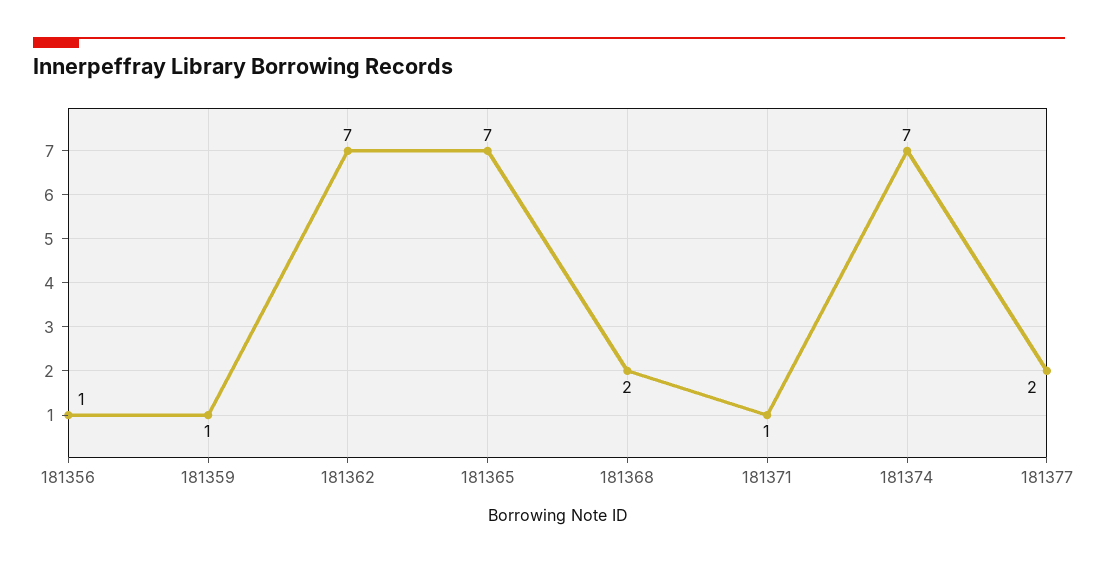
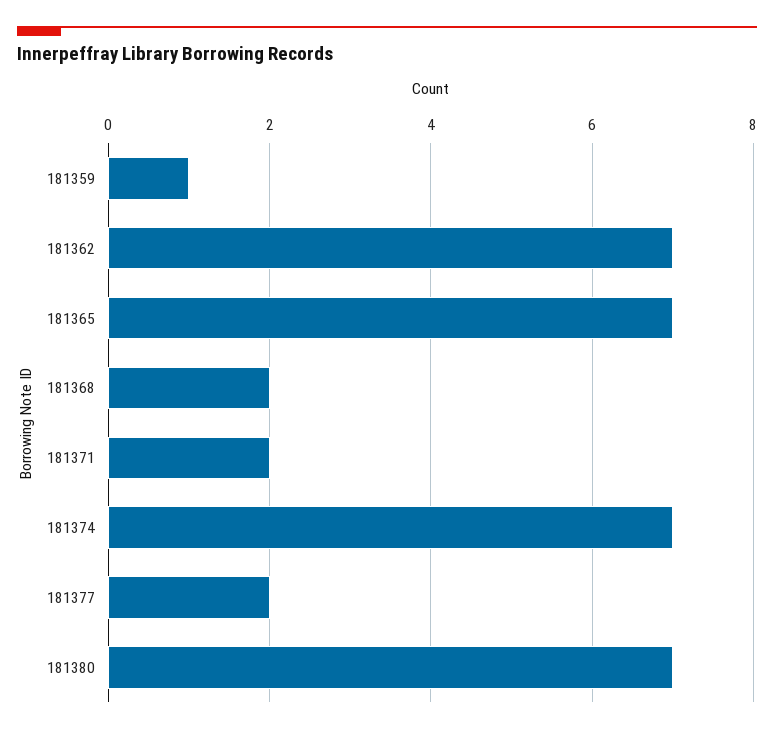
181356: 1 -> none
181371: 1 -> 2
181380: none -> 7

